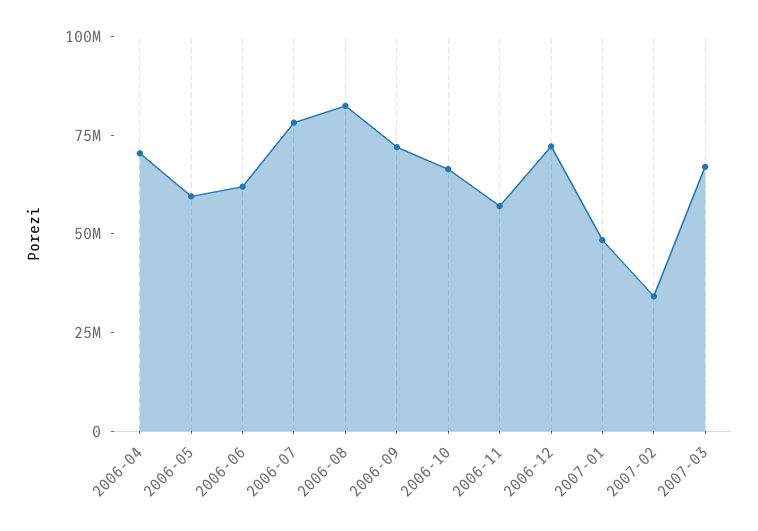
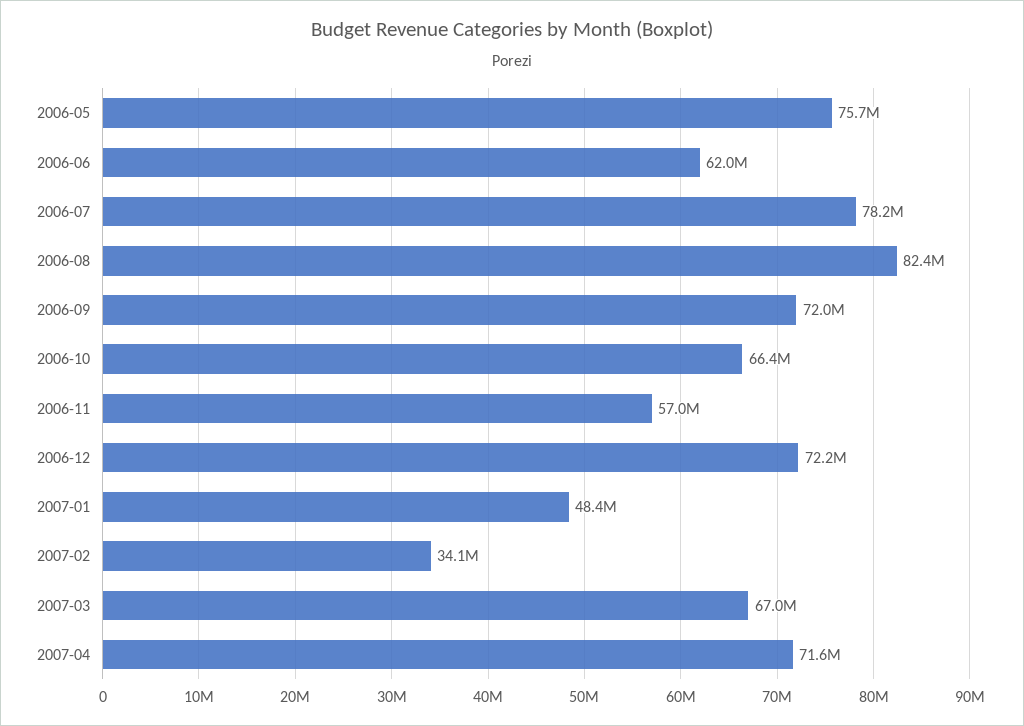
2006-04: 70000000 -> none
2006-05: 60000000 -> 75700000
2007-04: none -> 71600000

